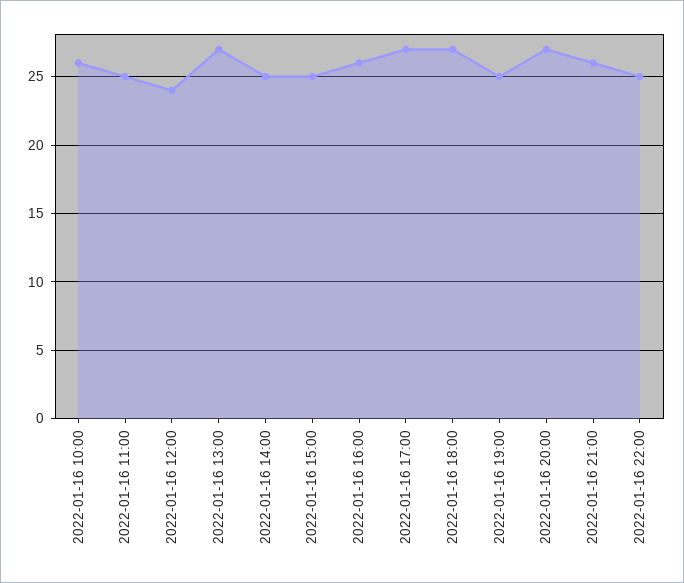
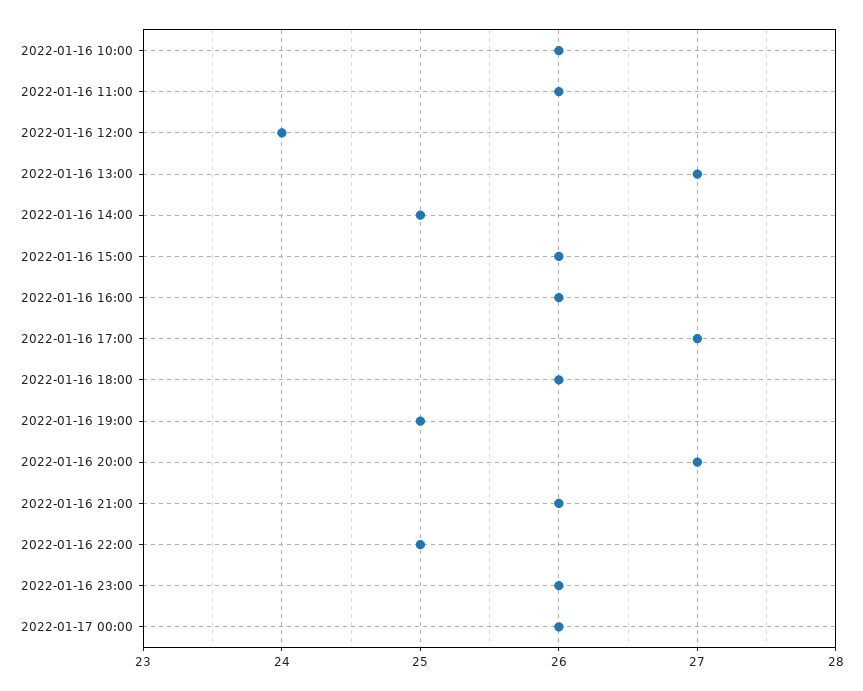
2022-01-16 11:00: 25 -> 26
2022-01-16 15:00: 25 -> 26
2022-01-16 18:00: 27 -> 26
2022-01-16 23:00: none -> 26
2022-01-17 00:00: none -> 26

